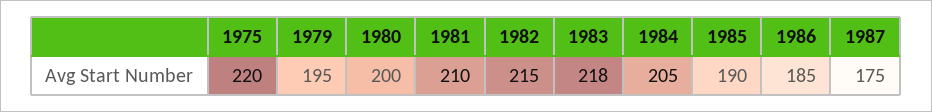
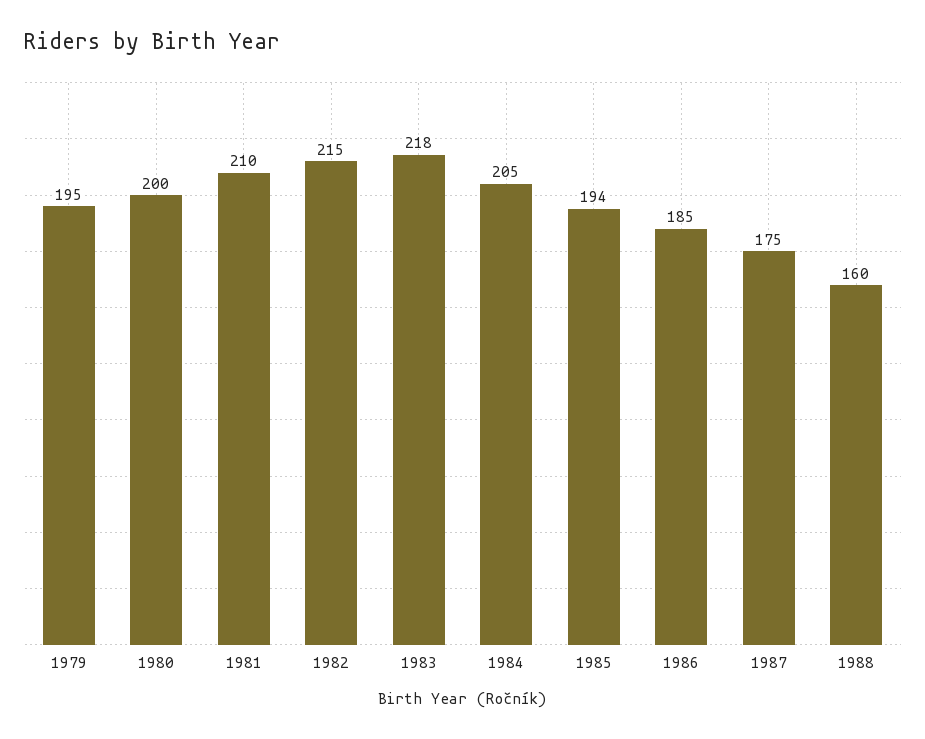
1975: 220 -> none
1985: 190 -> 194
1988: none -> 160

